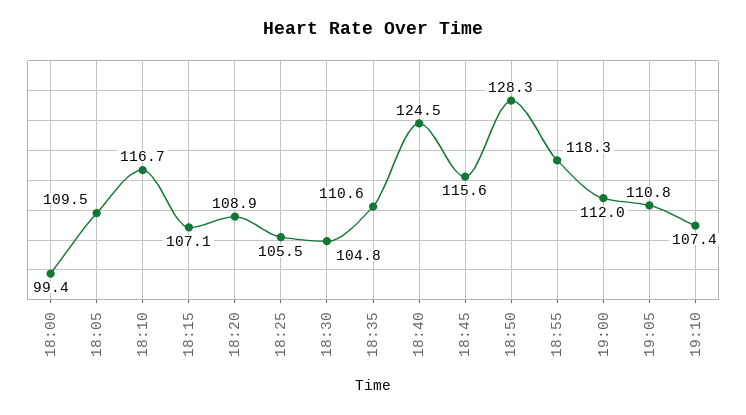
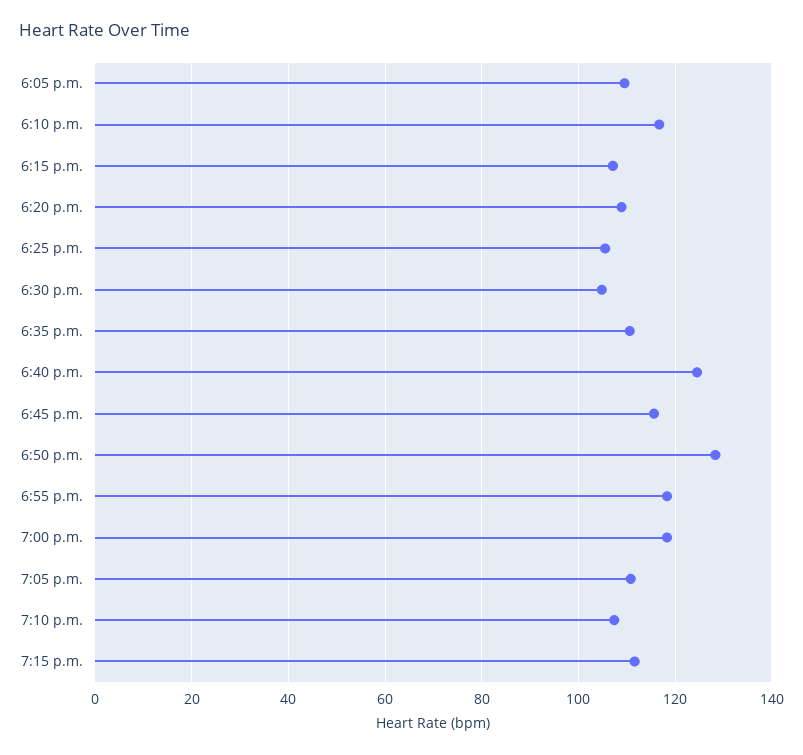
18:00: 99.4 -> none
19:00: 112 -> 118
7:15 p.m.: none -> 112

